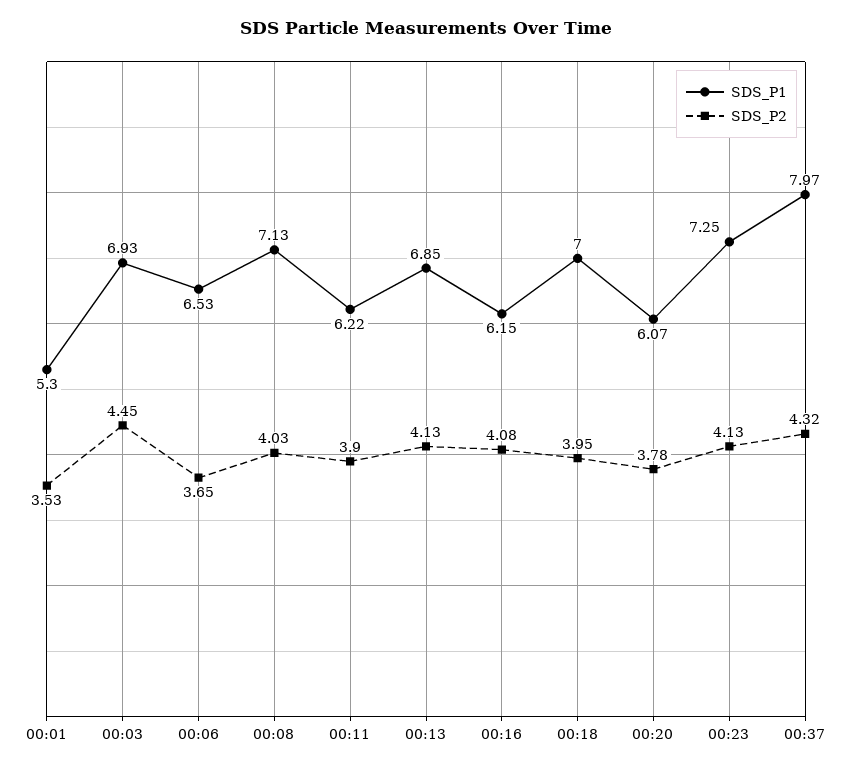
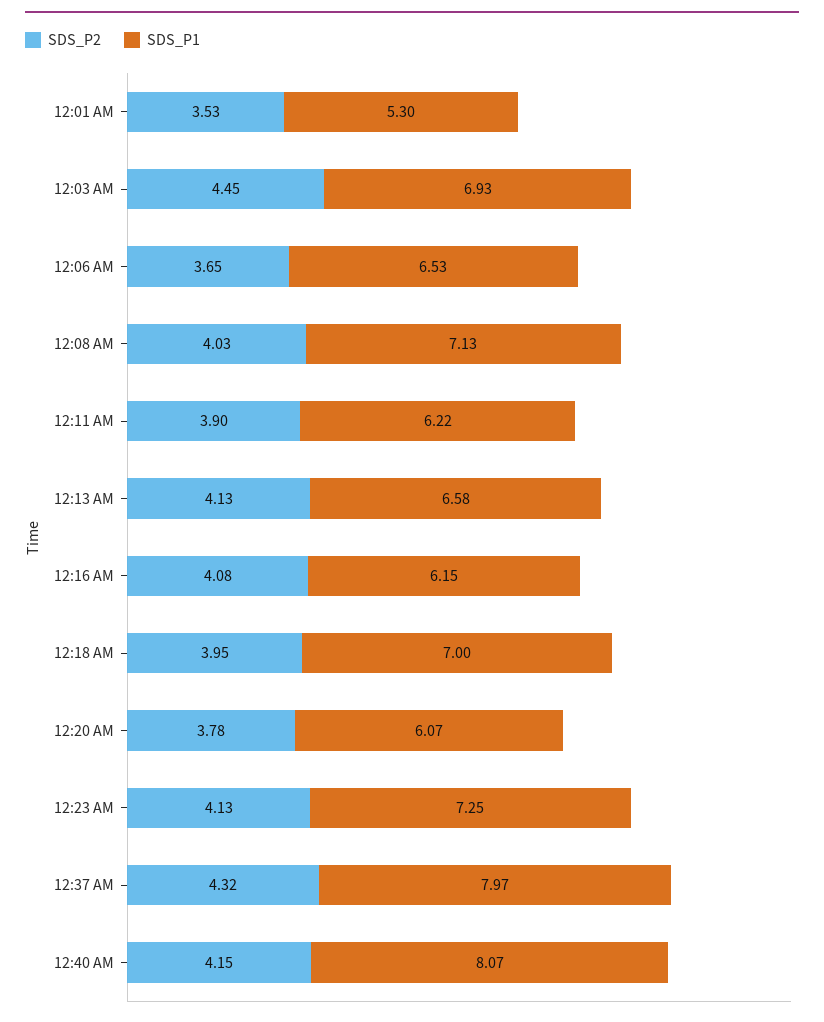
SDS_P1, 00:13: 6.85 -> 6.58
SDS_P2, 12:40 AM: none -> 4.15
SDS_P1, 12:40 AM: none -> 8.07

